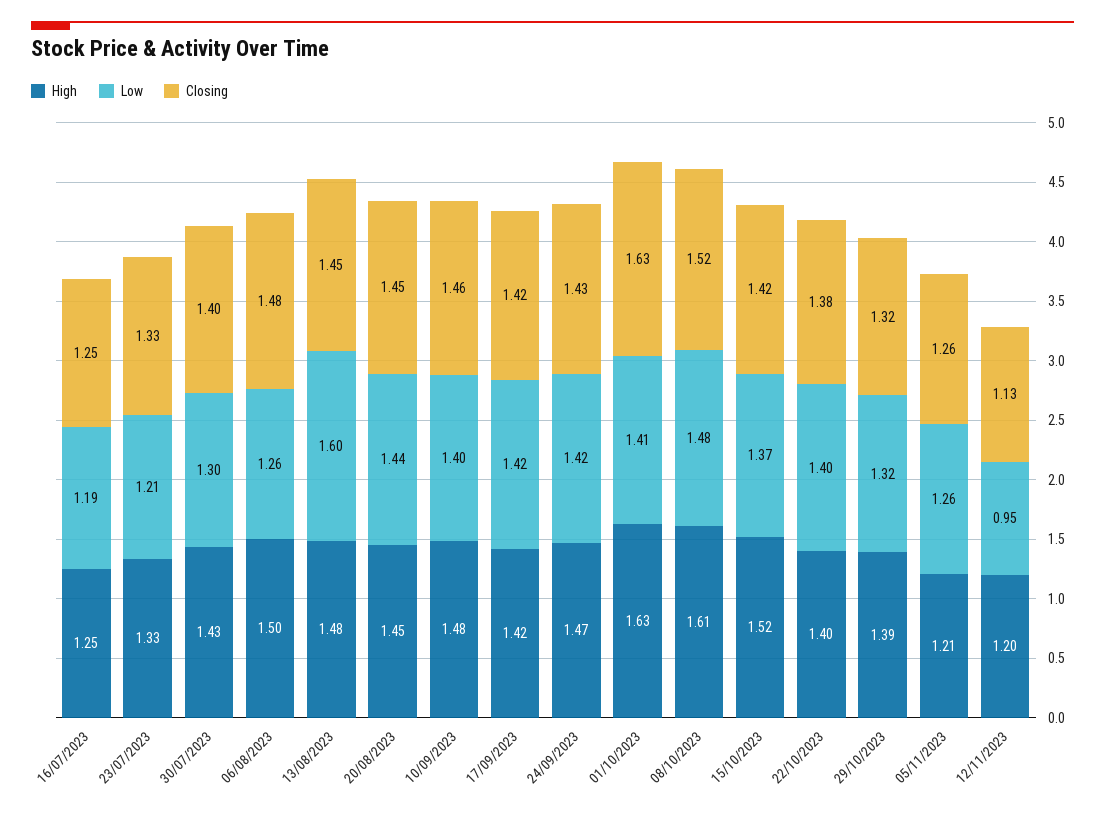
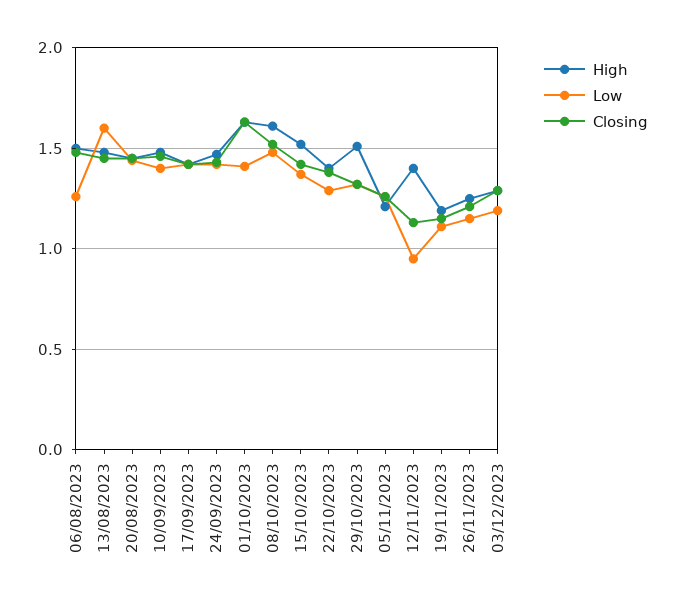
High, 16/07/2023: 1.25 -> none
Low, 16/07/2023: 1.19 -> none
Closing, 16/07/2023: 1.25 -> none
High, 23/07/2023: 1.33 -> none
Low, 23/07/2023: 1.21 -> none
Closing, 23/07/2023: 1.33 -> none
High, 30/07/2023: 1.43 -> none
Low, 30/07/2023: 1.3 -> none
Closing, 30/07/2023: 1.4 -> none
Low, 22/10/2023: 1.4 -> 1.3
High, 29/10/2023: 1.39 -> 1.5
High, 12/11/2023: 1.2 -> 1.4
High, 19/11/2023: none -> 1.2
Low, 19/11/2023: none -> 1.1
Closing, 19/11/2023: none -> 1.15
High, 26/11/2023: none -> 1.25
Low, 26/11/2023: none -> 1.15
Closing, 26/11/2023: none -> 1.2
High, 03/12/2023: none -> 1.3
Low, 03/12/2023: none -> 1.2
Closing, 03/12/2023: none -> 1.3

